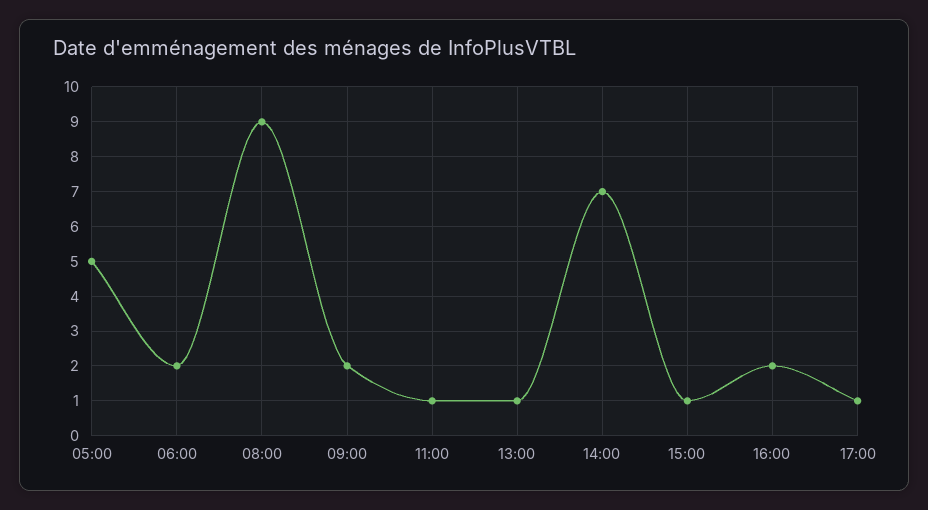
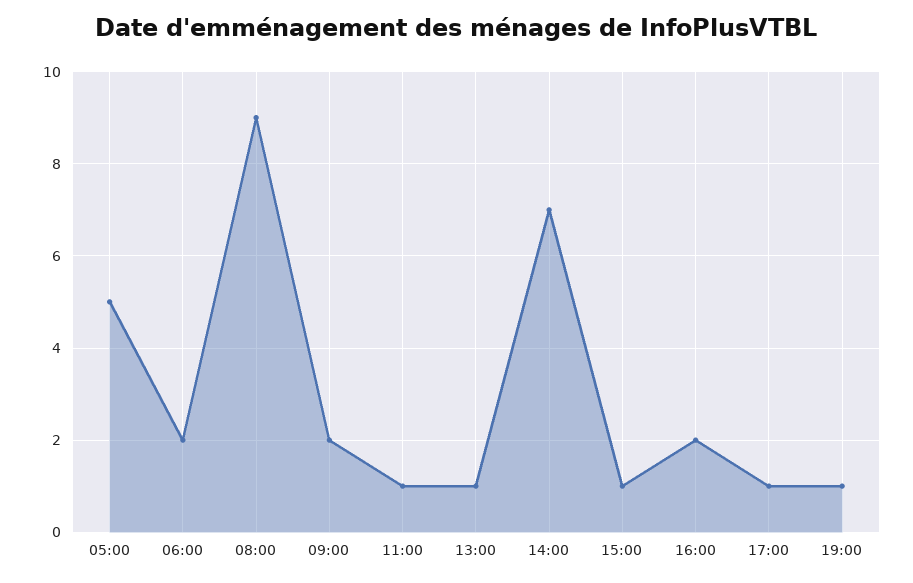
19:00: none -> 1

